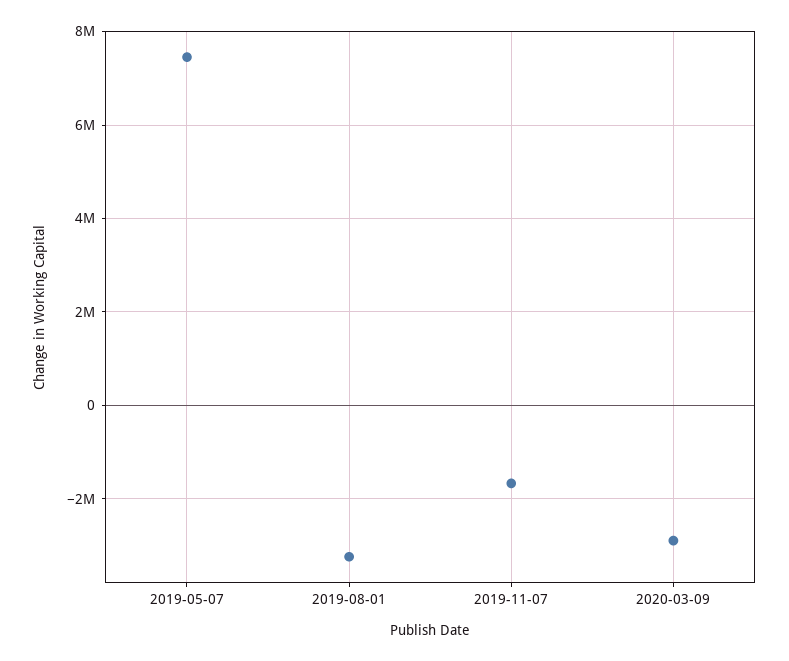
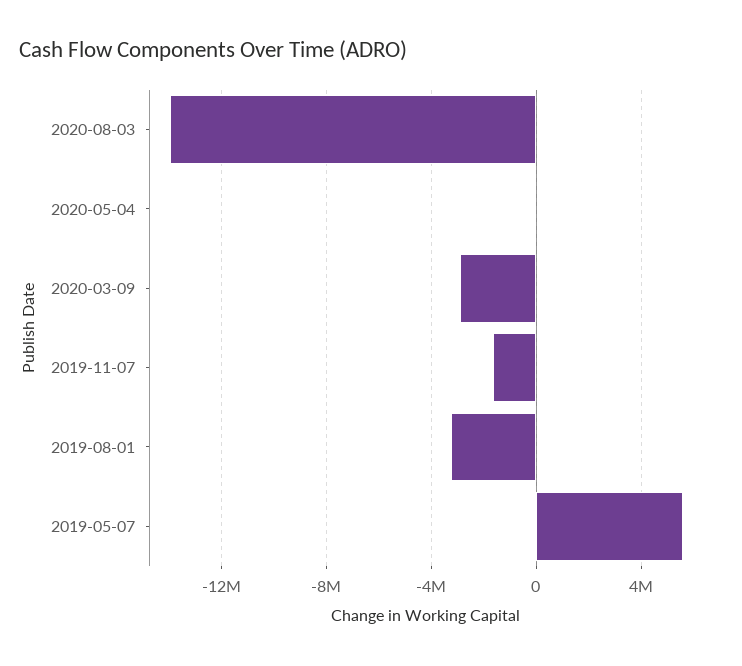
2019-05-07: 7400000 -> 5500000
2020-08-03: none -> -14000000
2020-05-04: none -> 0

